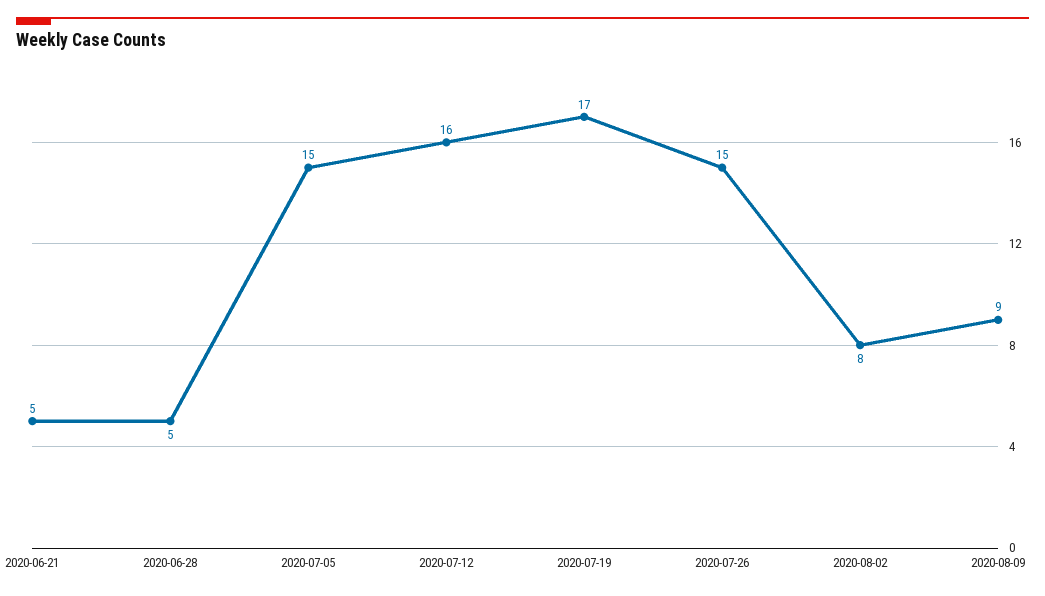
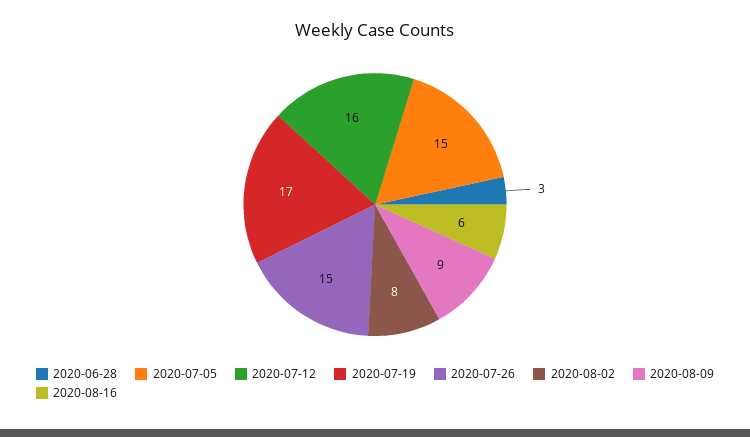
2020-06-21: 5 -> none
2020-06-28: 5 -> 3
2020-08-16: none -> 6

